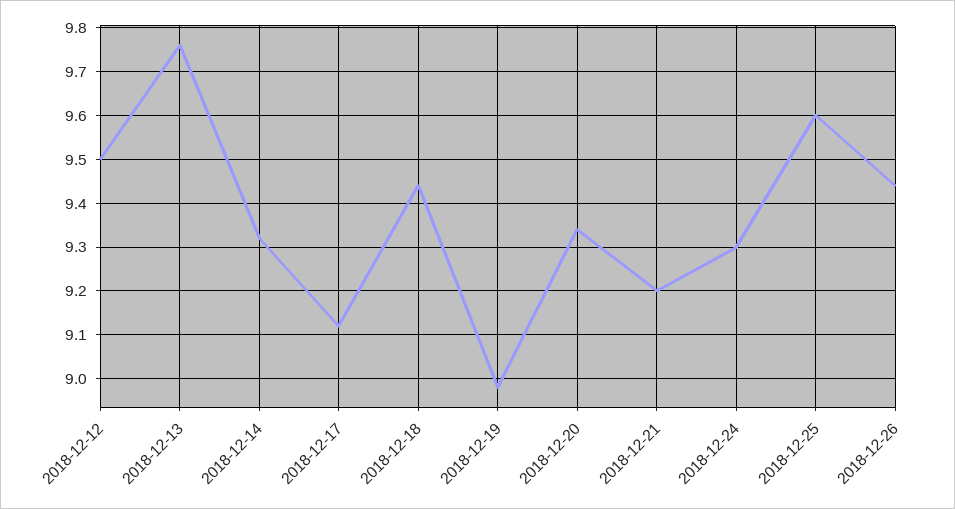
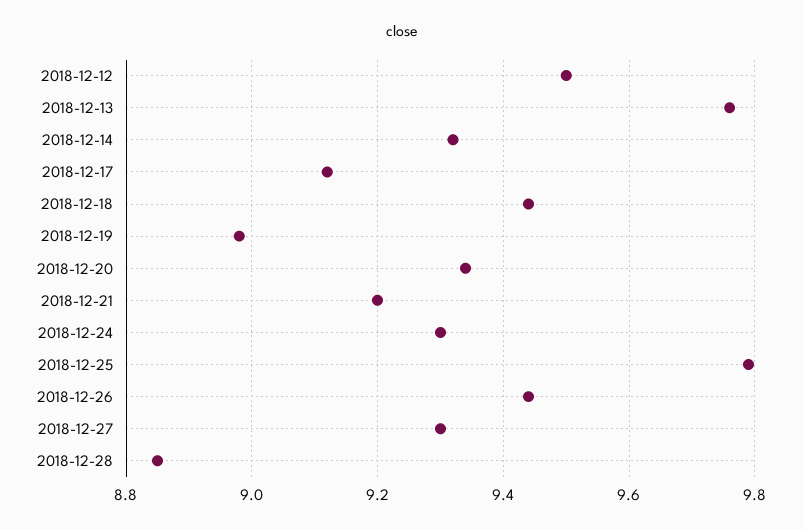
2018-12-25: 9.6 -> 9.8
2018-12-27: none -> 9.3
2018-12-28: none -> 8.85

